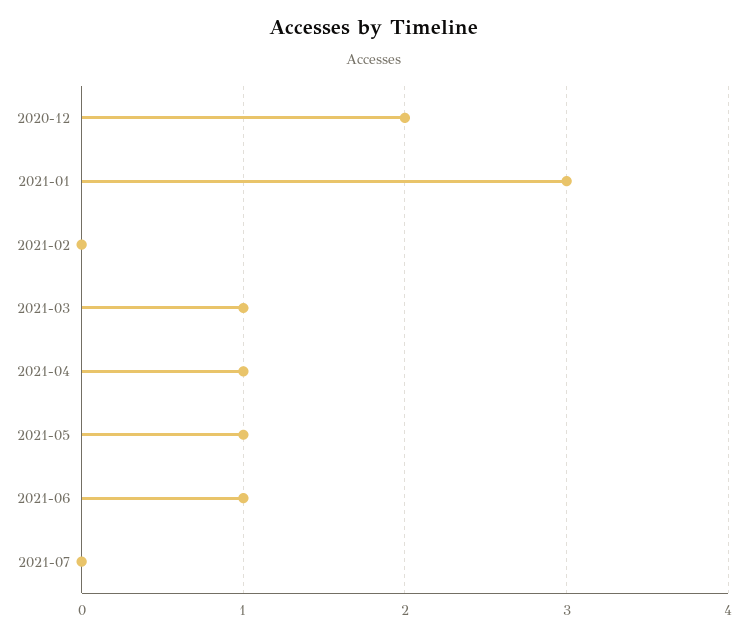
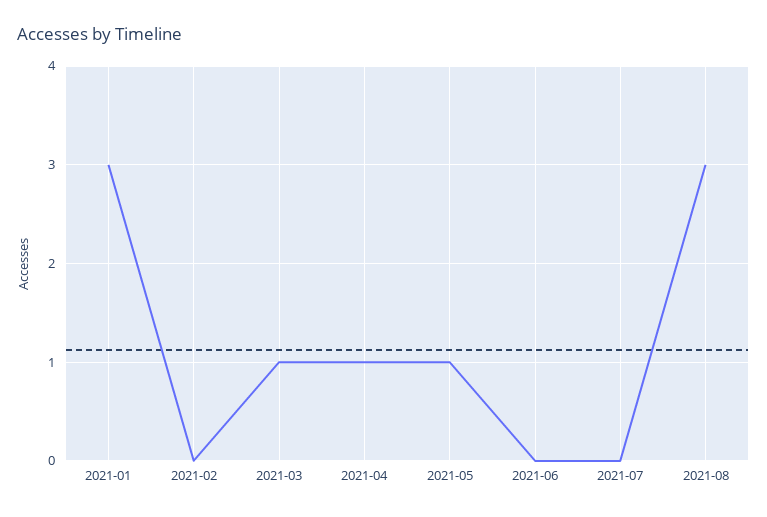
2020-12: 2 -> none
2021-06: 1 -> 0
2021-08: none -> 3

